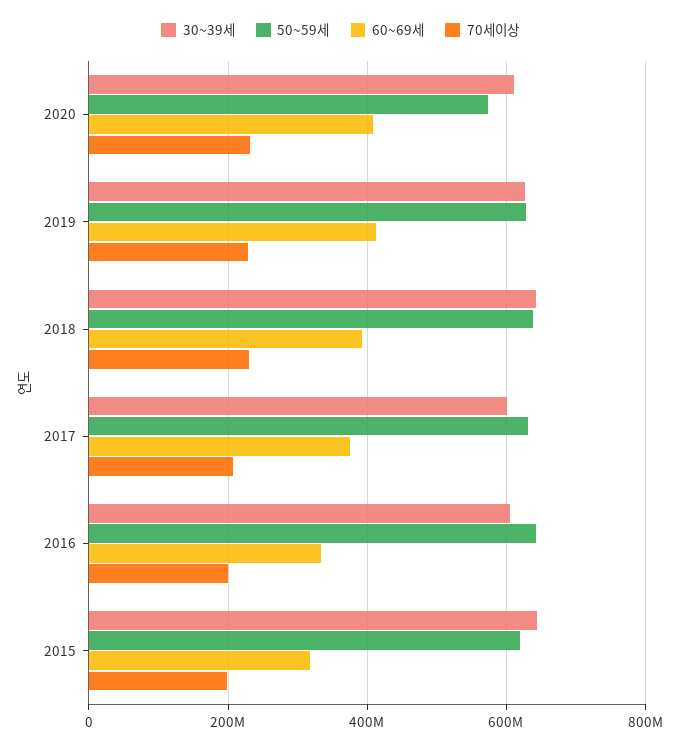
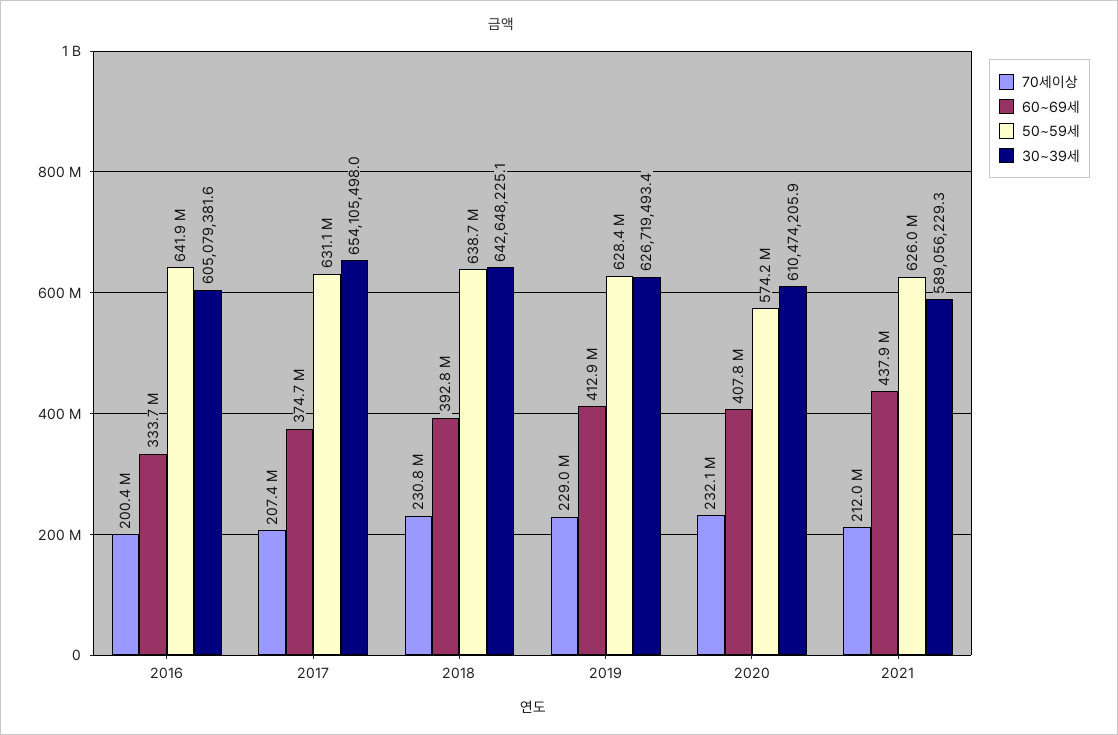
30~39세, 2017: 600000000 -> 654105498
30~39세, 2015: 640000000 -> none
50~59세, 2015: 620000000 -> none
60~69세, 2015: 320000000 -> none
70세이상, 2015: 200000000 -> none
70세이상, 2021: none -> 212000000
60~69세, 2021: none -> 437900000
50~59세, 2021: none -> 626000000
30~39세, 2021: none -> 589056229.3

